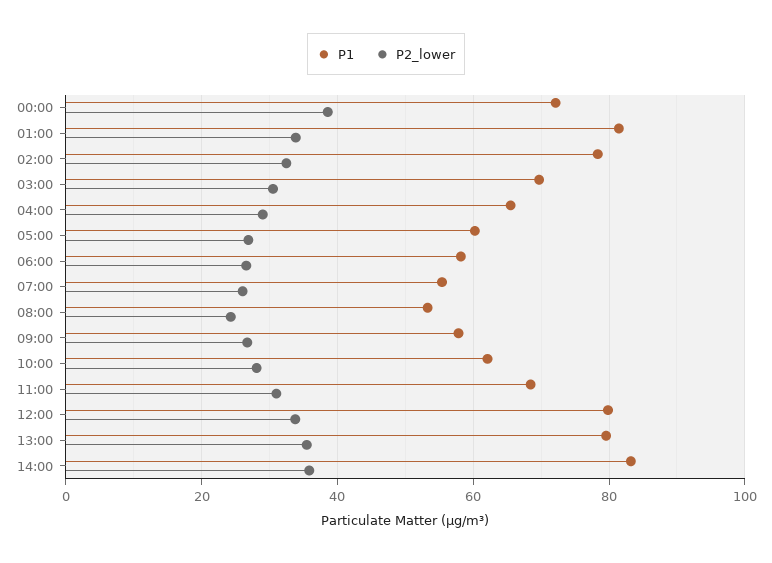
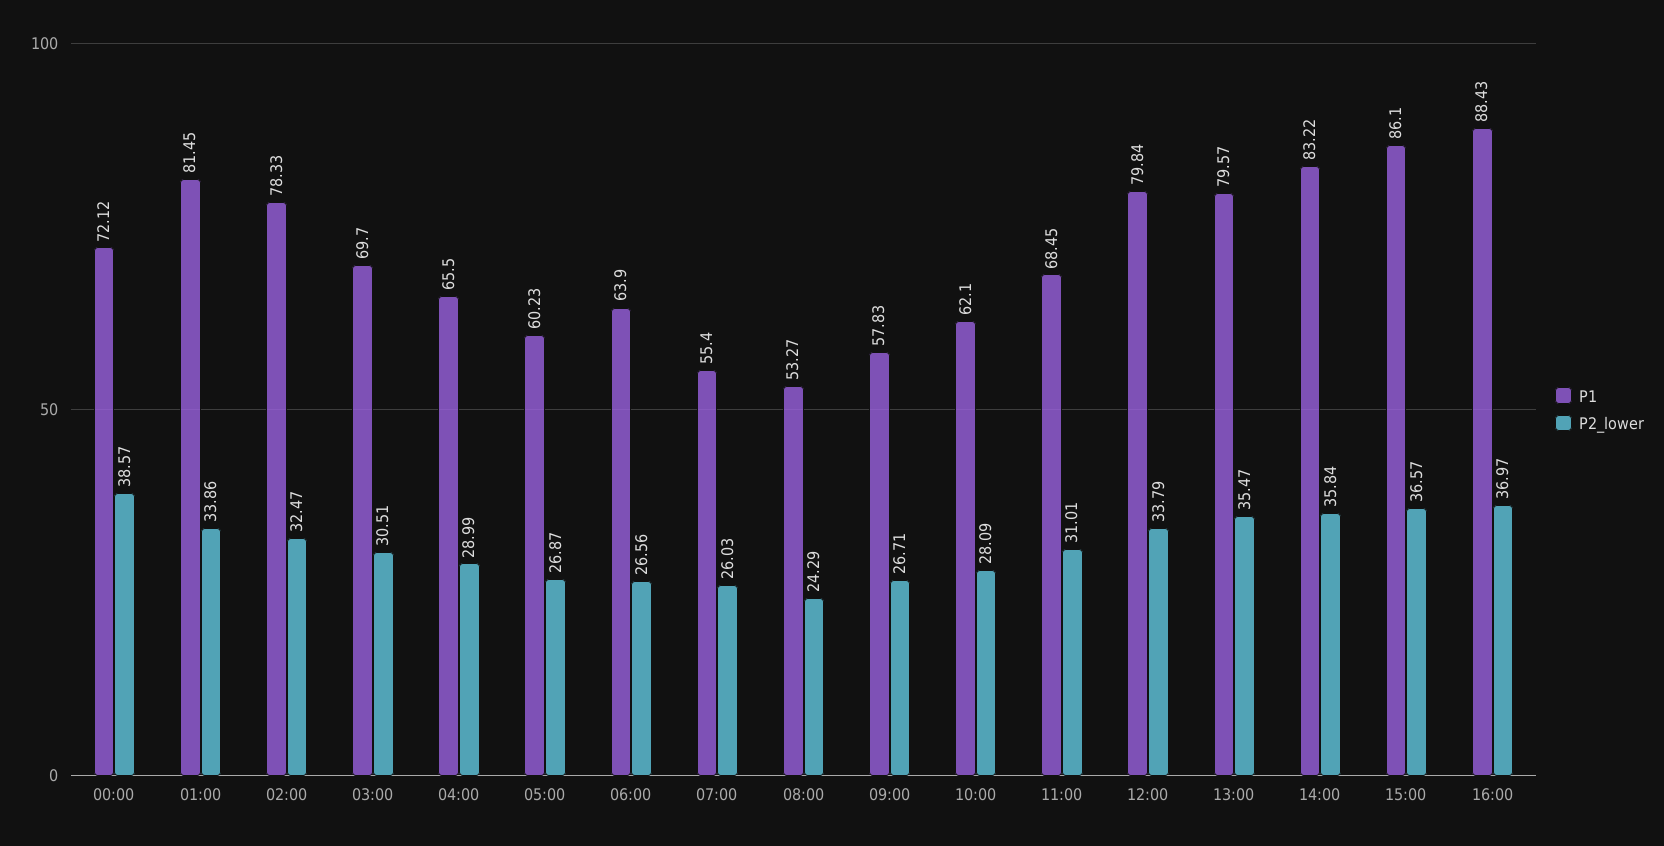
P1, 06:00: 58 -> 63.9
P1, 15:00: none -> 86.1
P2_lower, 15:00: none -> 36.57
P1, 16:00: none -> 88.43
P2_lower, 16:00: none -> 36.97

